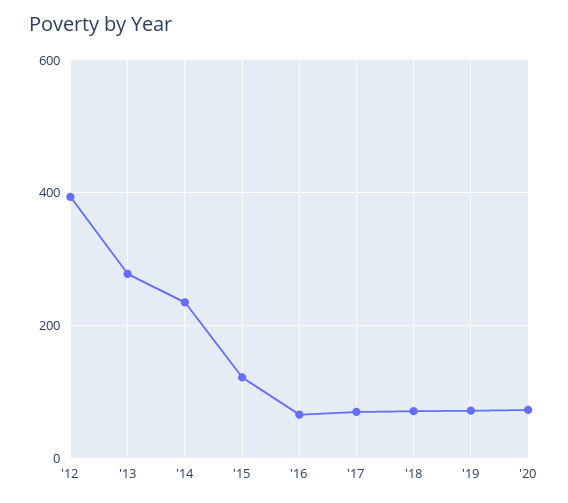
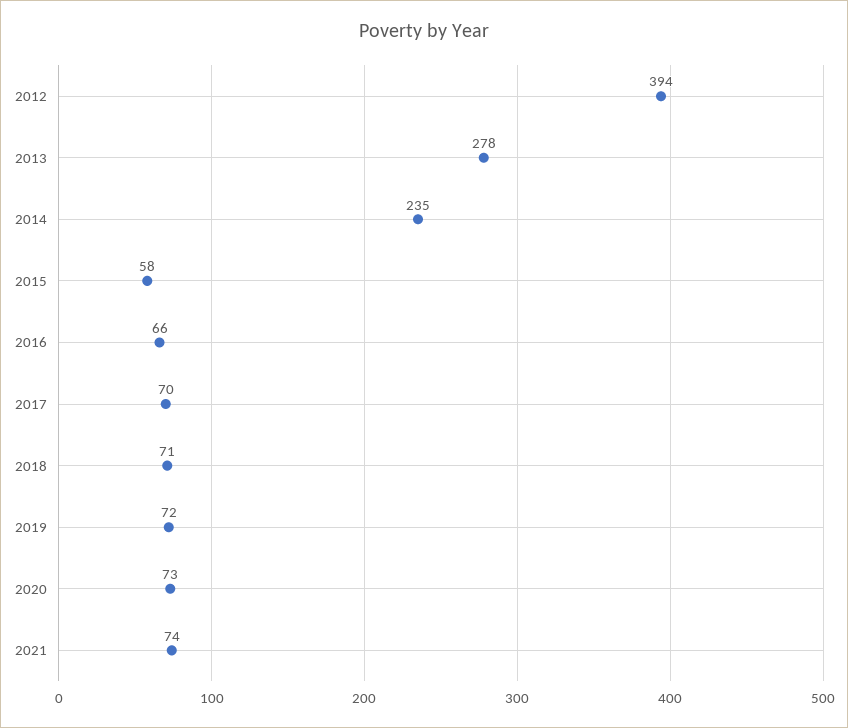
'15: 120 -> 58
2021: none -> 74

